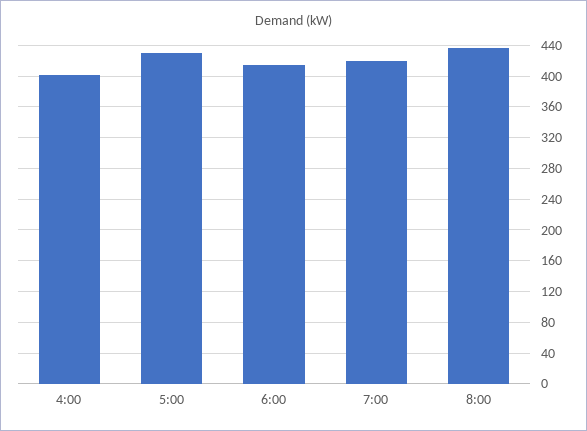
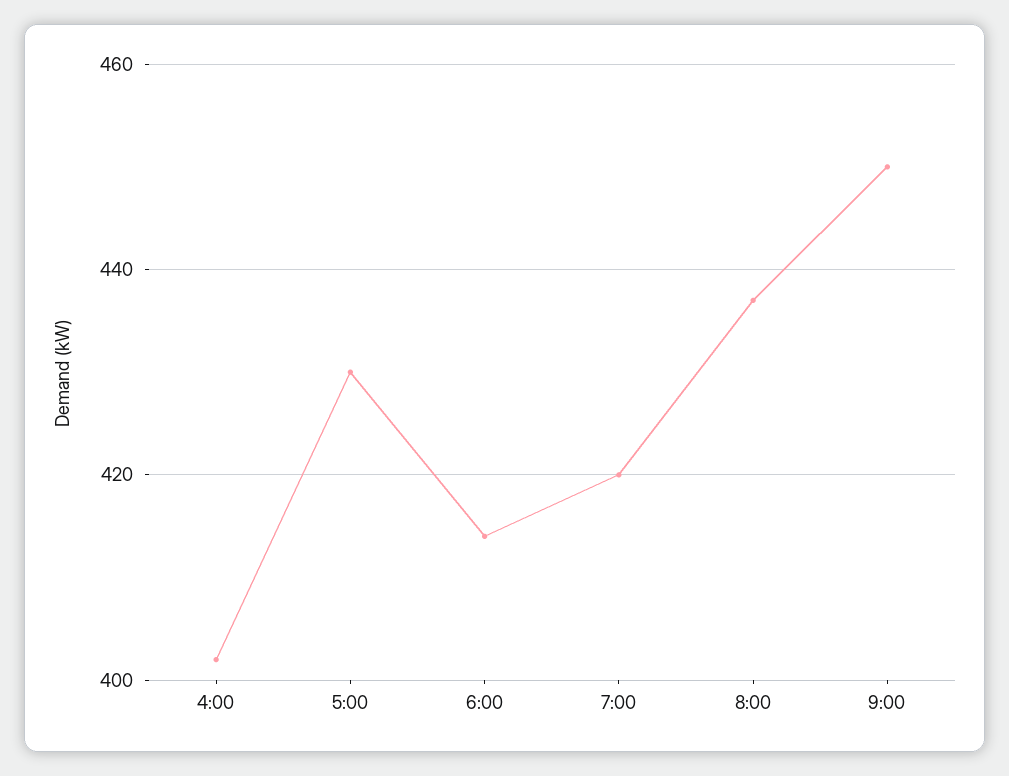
9:00: none -> 450

